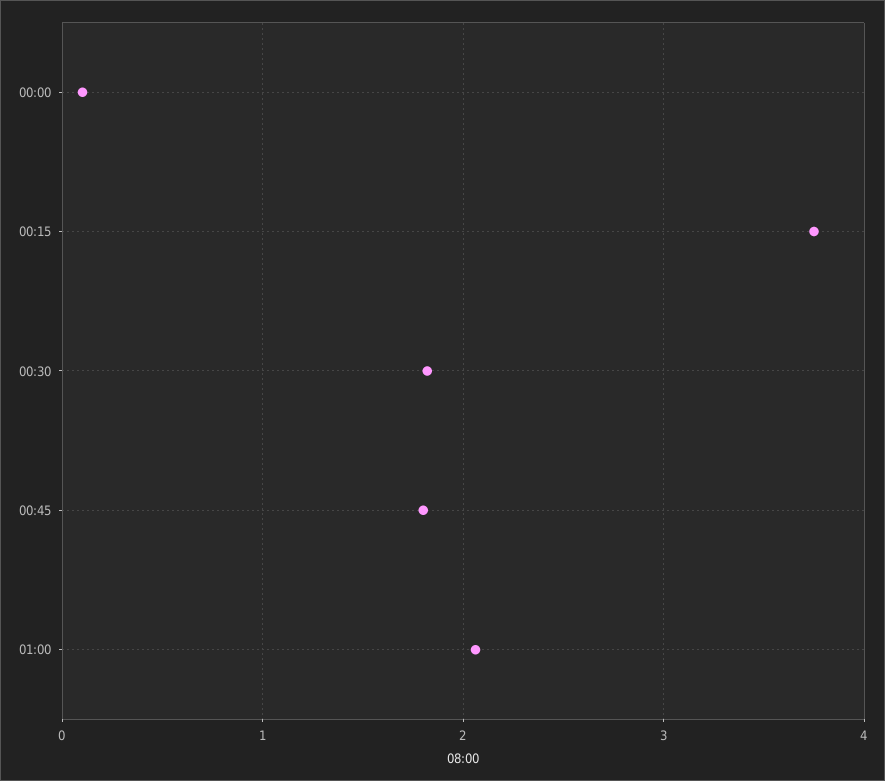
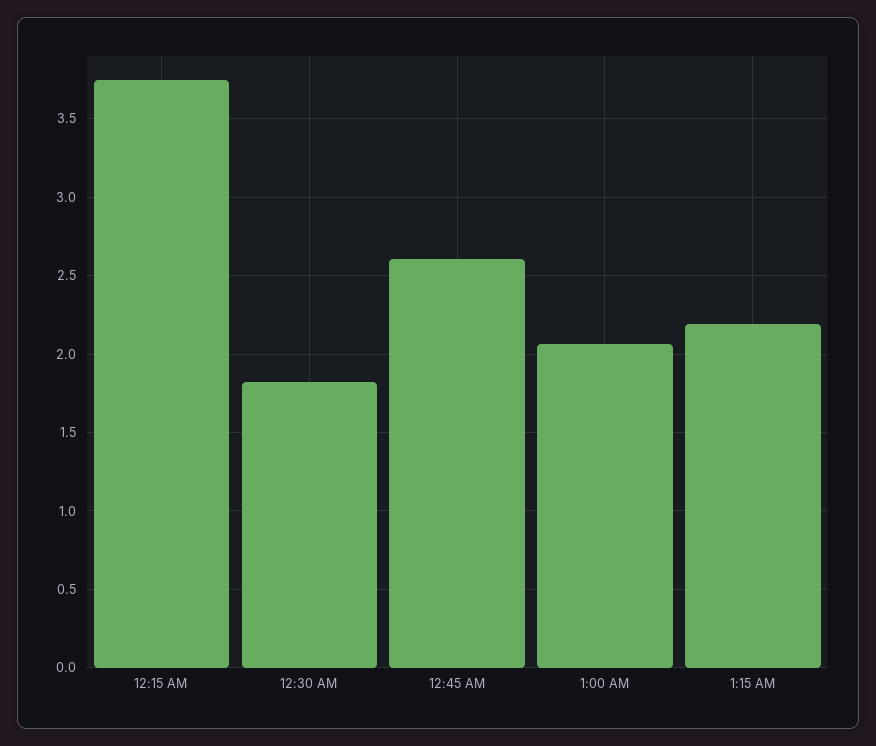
00:00: 0.1 -> none
00:45: 1.8 -> 2.6
1:15 AM: none -> 2.2

